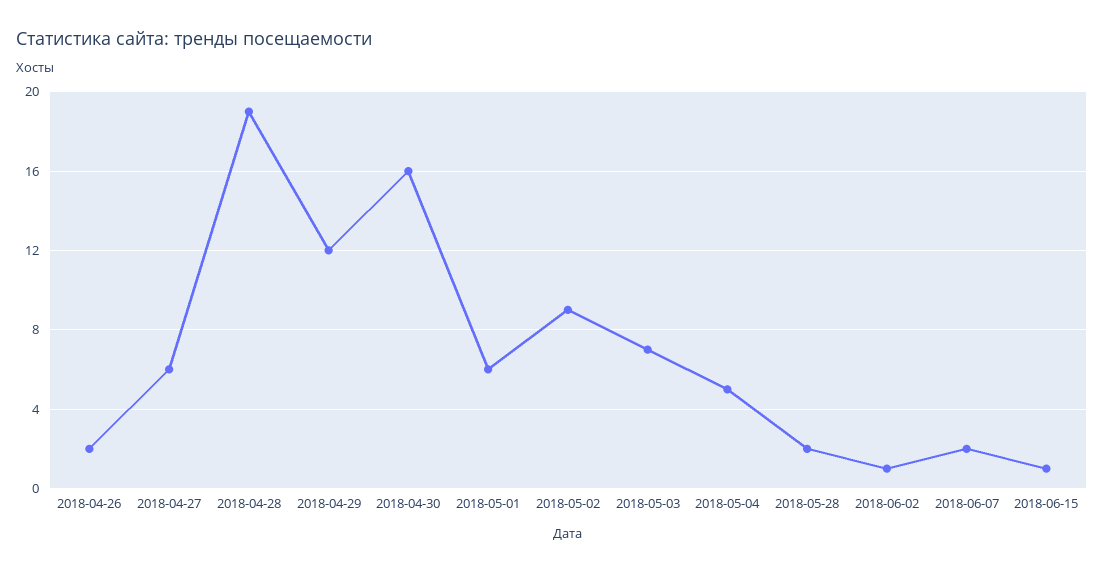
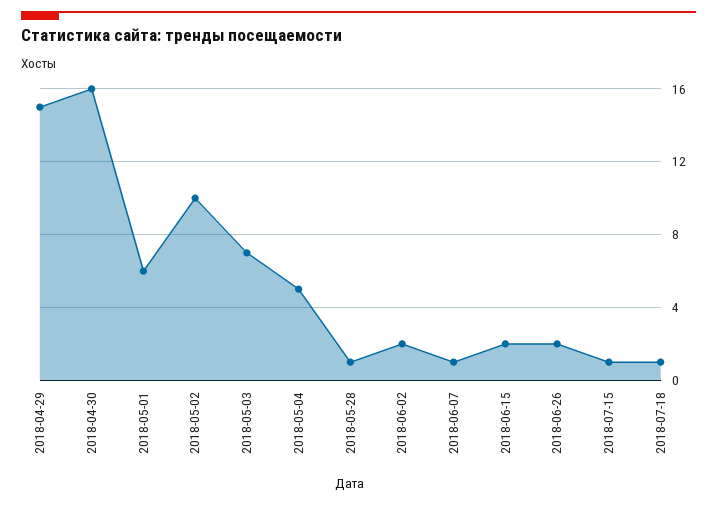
2018-04-26: 2 -> none
2018-04-27: 6 -> none
2018-04-28: 19 -> none
2018-04-29: 12 -> 15
2018-05-02: 9 -> 10
2018-05-28: 2 -> 1
2018-06-02: 1 -> 2
2018-06-07: 2 -> 1
2018-06-15: 1 -> 2
2018-06-26: none -> 2
2018-07-15: none -> 1
2018-07-18: none -> 1

